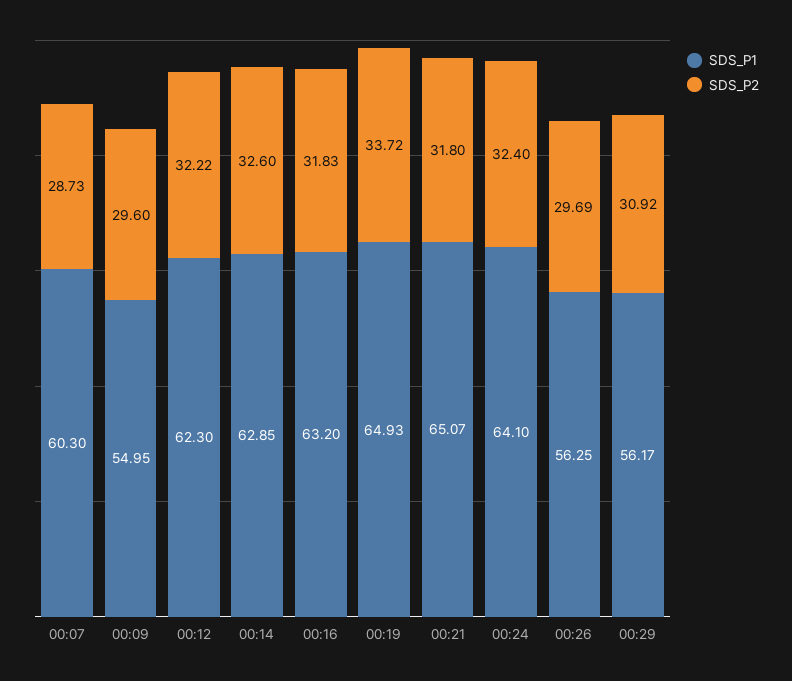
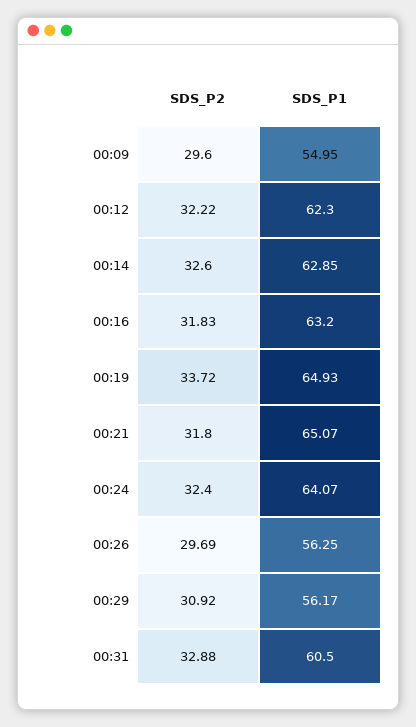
SDS_P1, 00:07: 60.3 -> none
SDS_P2, 00:07: 28.73 -> none
SDS_P1, 00:24: 64.1 -> 64.07
SDS_P2, 00:31: none -> 32.88
SDS_P1, 00:31: none -> 60.5

